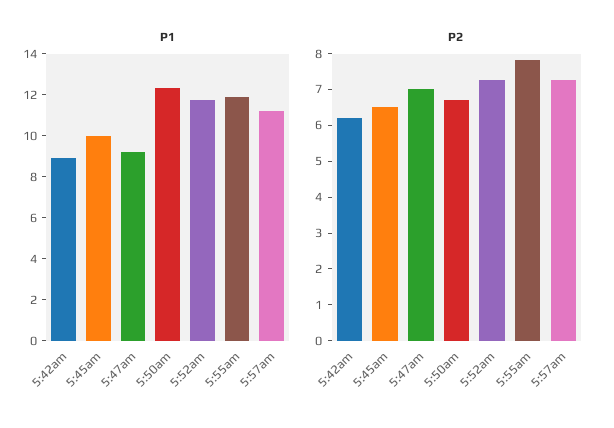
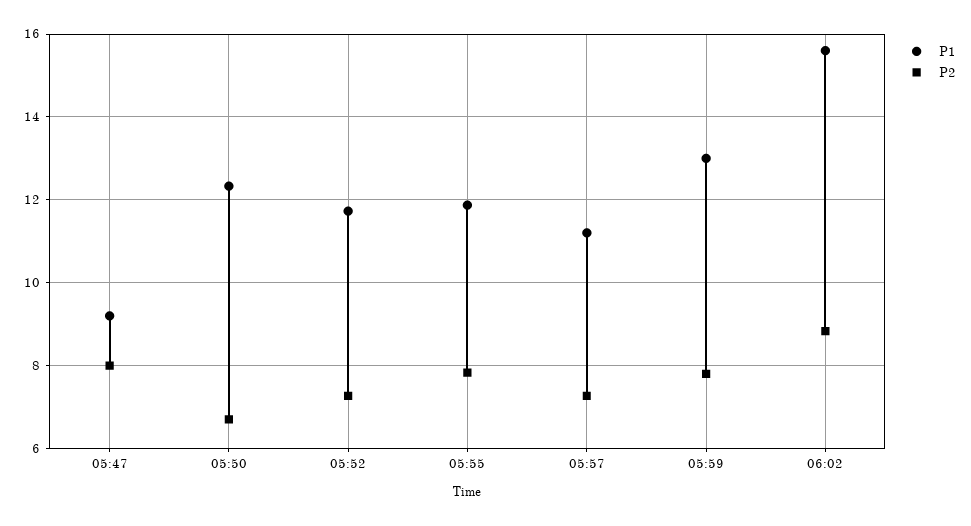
P1, 5:42am: 9 -> none
P1, 5:45am: 10 -> none
P2, 5:42am: 6.25 -> none
P2, 5:45am: 6.5 -> none
P2, 5:47am: 7 -> 8
P1, 05:59: none -> 13
P2, 05:59: none -> 7.8
P1, 06:02: none -> 15.6
P2, 06:02: none -> 8.8

